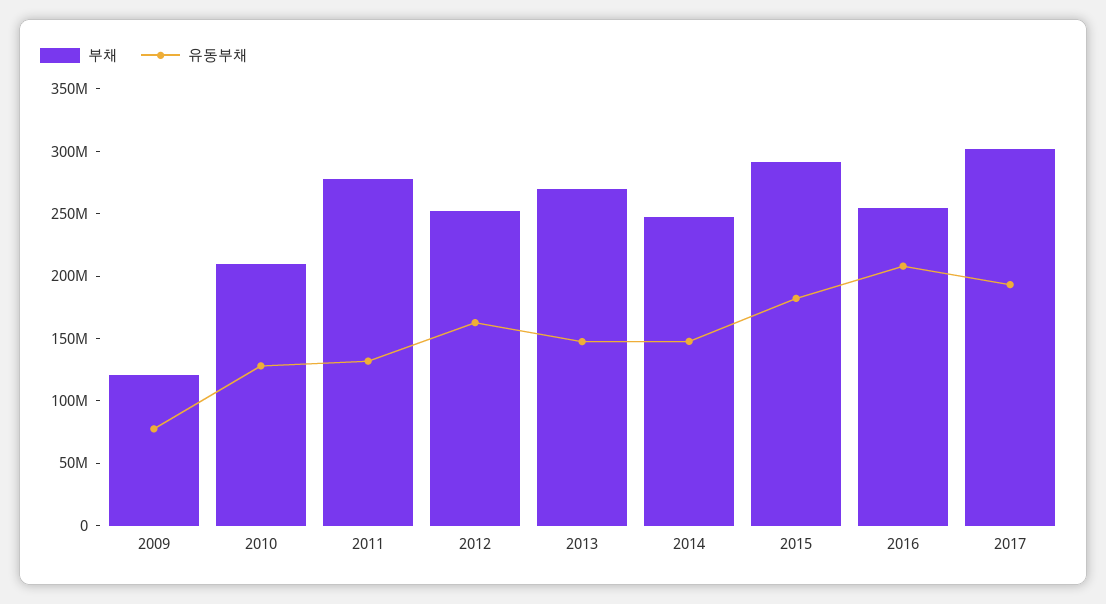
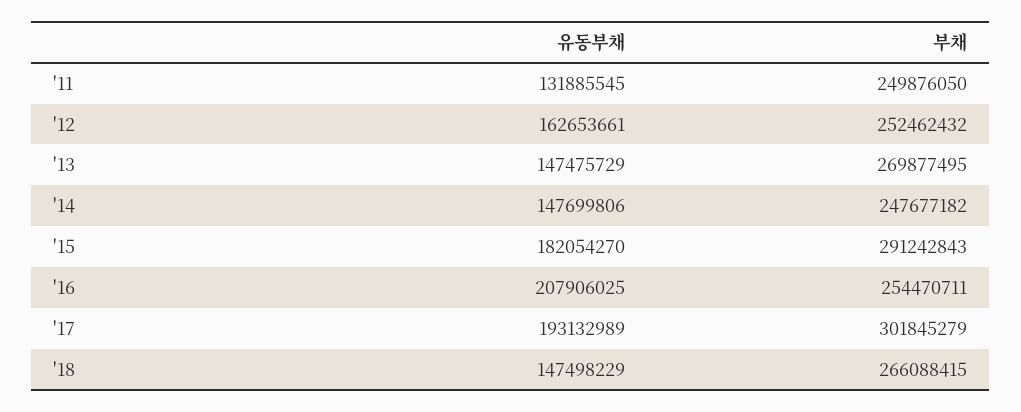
부채, 2009: 120000000 -> none
유동부채, 2009: 80000000 -> none
부채, 2010: 210000000 -> none
유동부채, 2010: 130000000 -> none
부채, 2011: 280000000 -> 249876050
유동부채, '18: none -> 147498229
부채, '18: none -> 266088415

